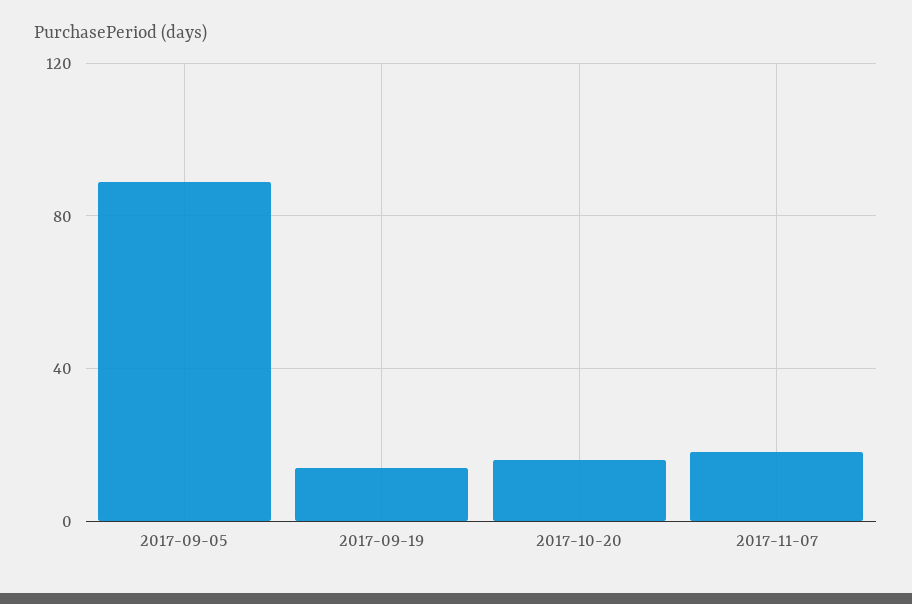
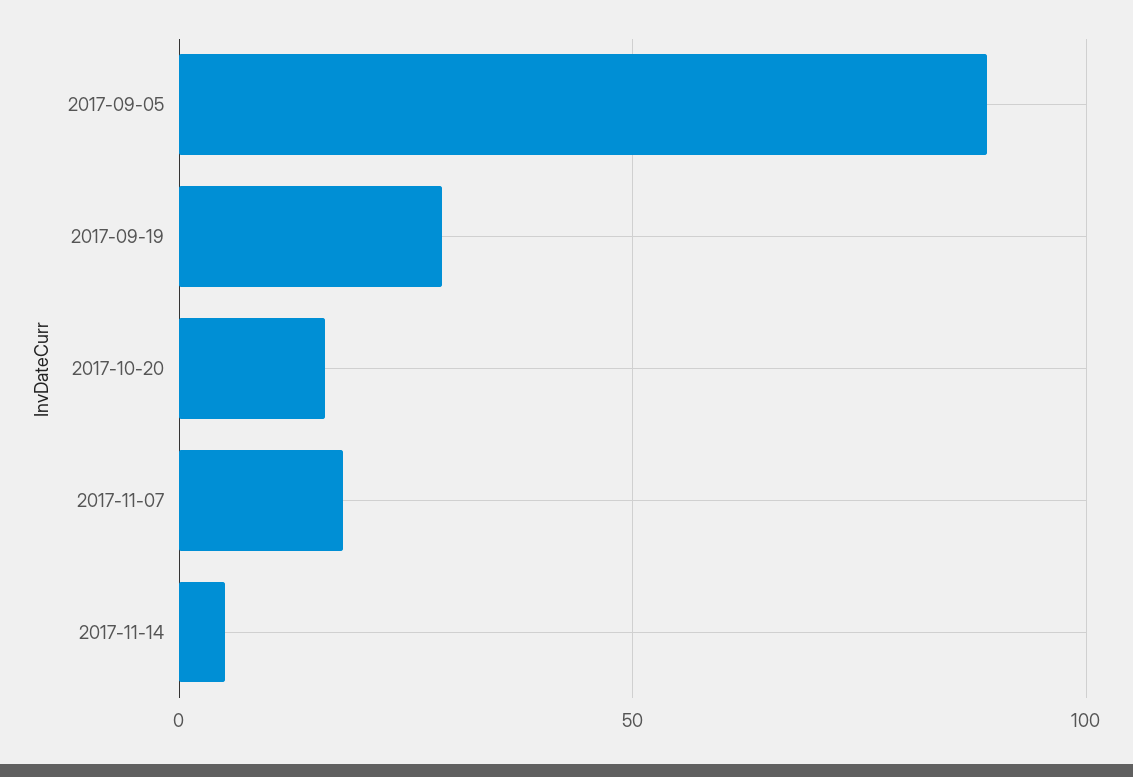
2017-09-19: 15 -> 30
2017-11-14: none -> 5

